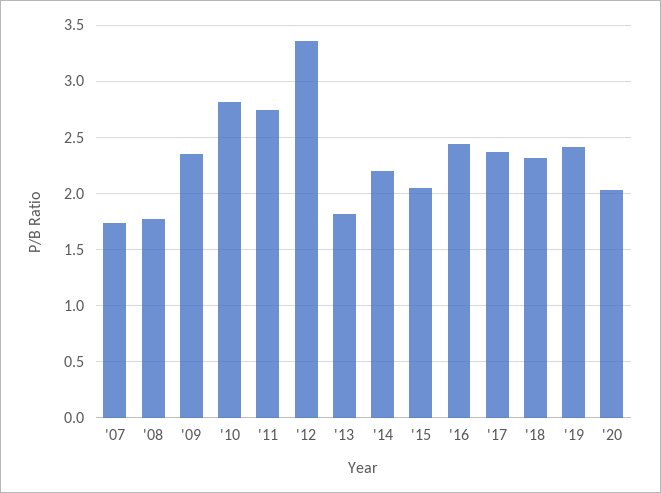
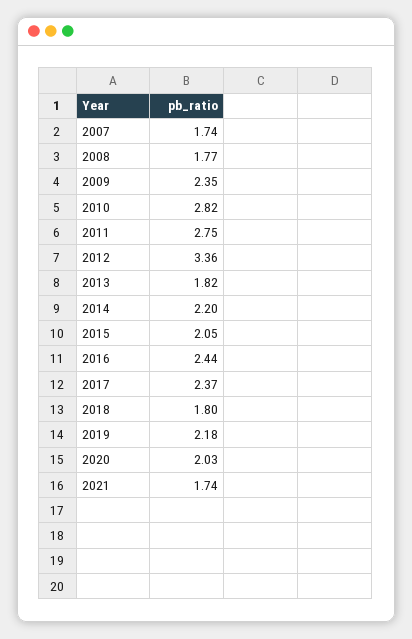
'18: 2.3 -> 1.8
'19: 2.4 -> 2.18
2021: none -> 1.74

